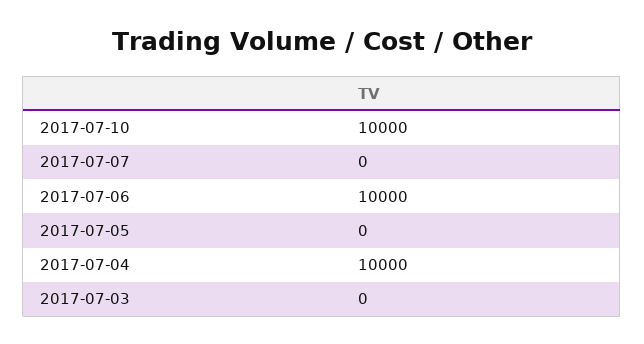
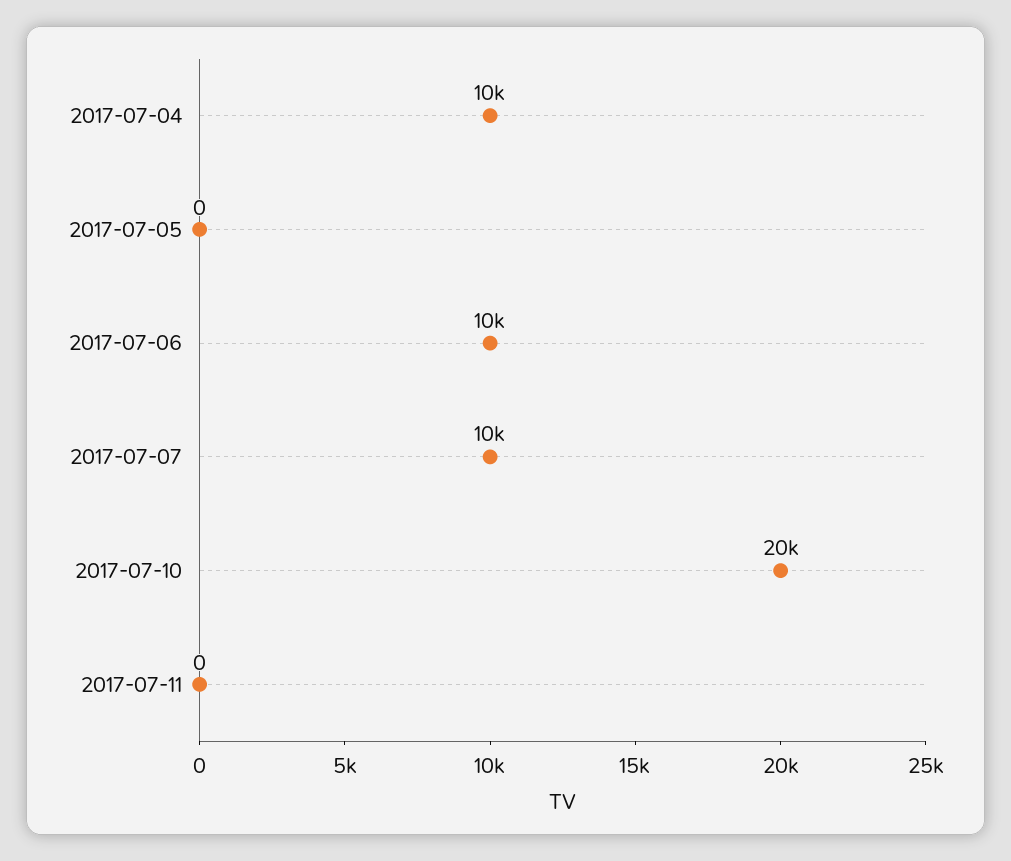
2017-07-10: 10000 -> 20000
2017-07-07: 0 -> 10000
2017-07-03: 0 -> none
2017-07-11: none -> 0

